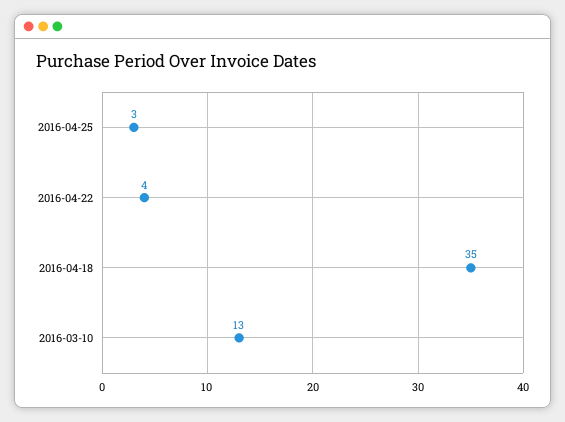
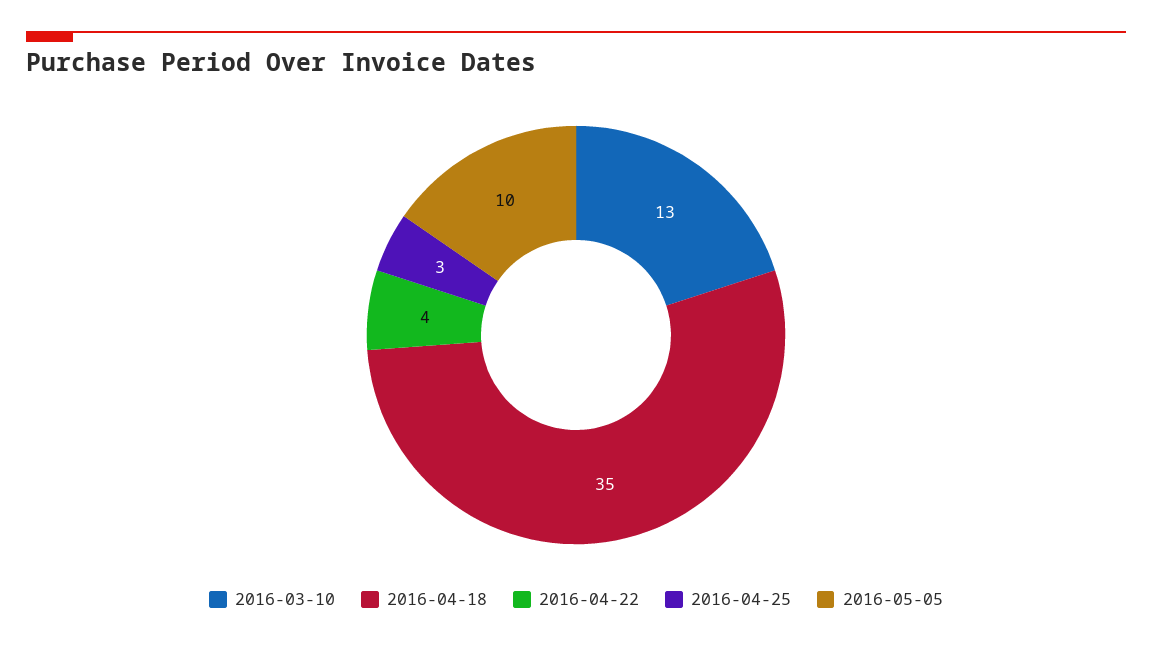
2016-05-05: none -> 10

